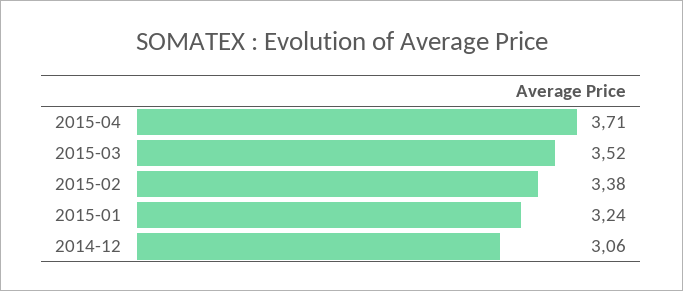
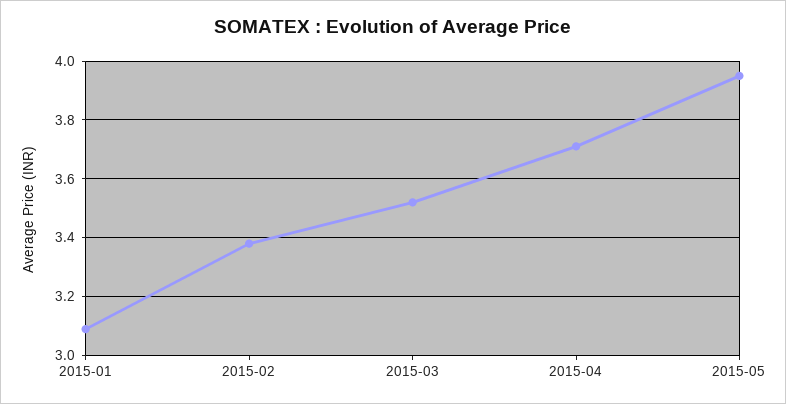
2015-01: 3.24 -> 3.1
2014-12: 3.06 -> none
2015-05: none -> 3.95

